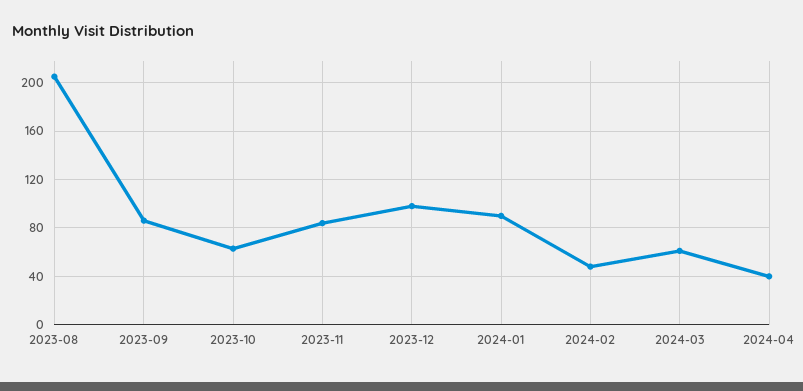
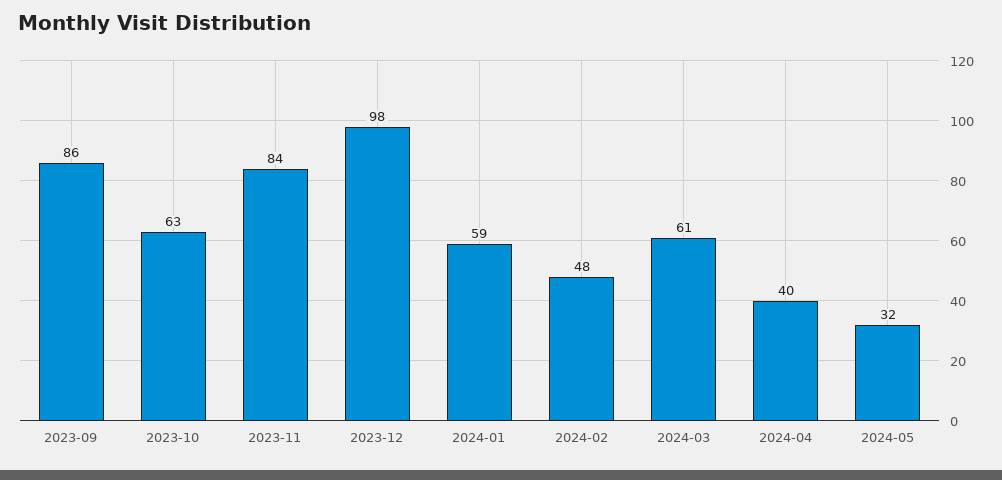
2023-08: 205 -> none
2024-01: 90 -> 59
2024-05: none -> 32

